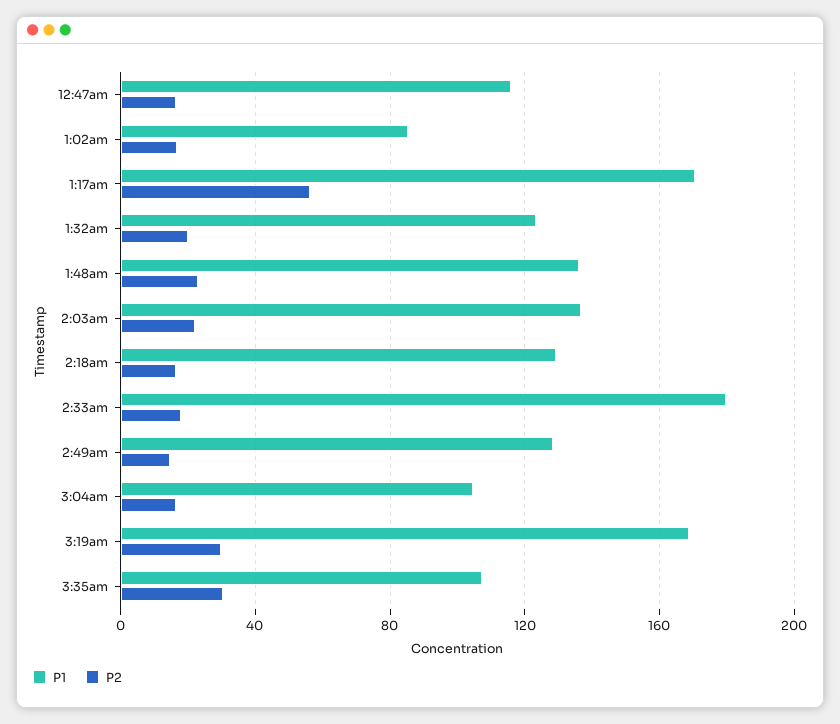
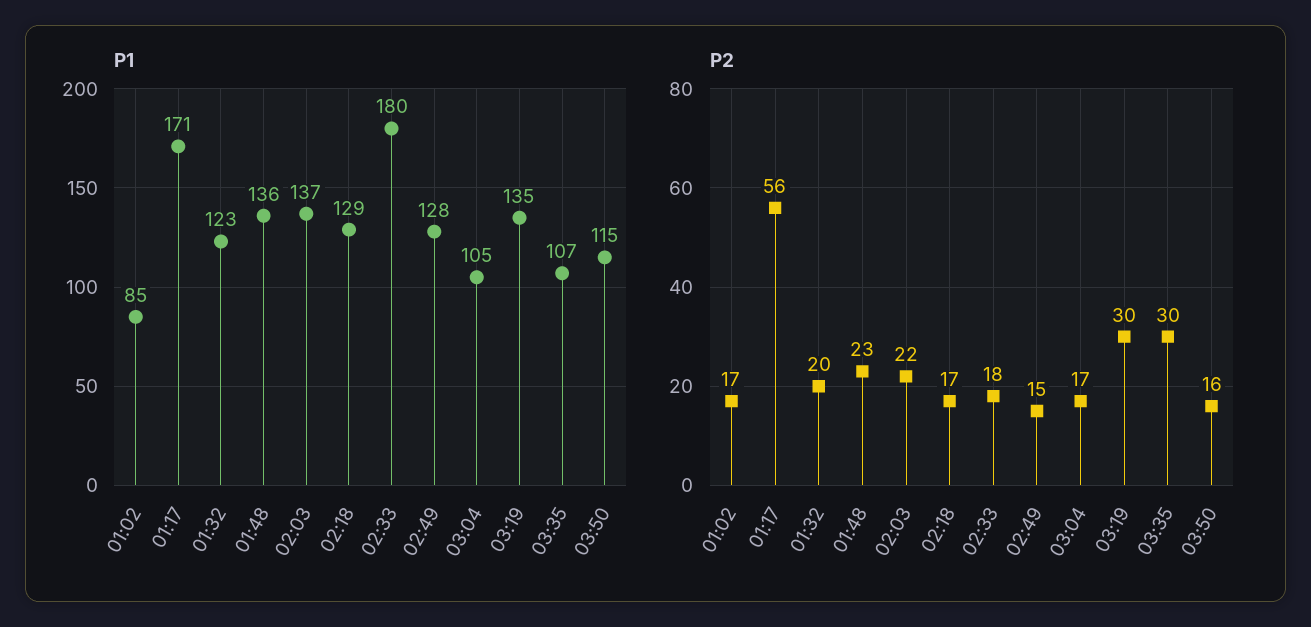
P1, 12:47am: 115 -> none
P2, 12:47am: 15 -> none
P1, 3:19am: 170 -> 135
P1, 03:50: none -> 115
P2, 03:50: none -> 16

